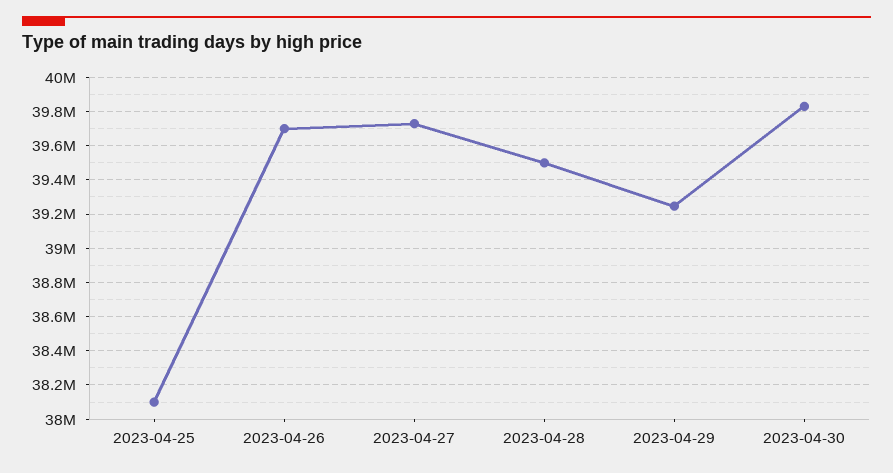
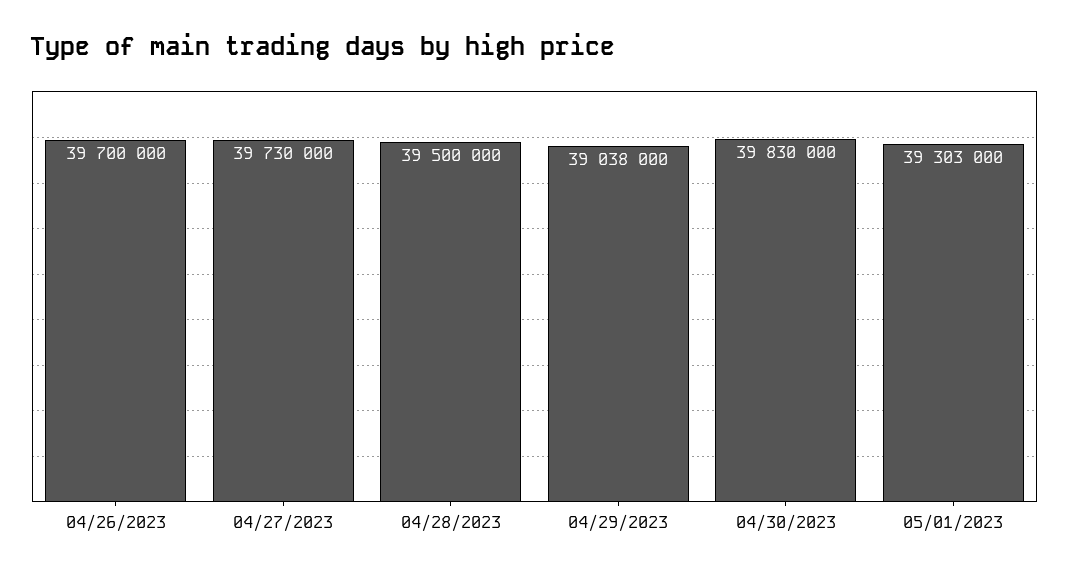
2023-04-25: 38100000 -> none
2023-04-29: 39250000 -> 39038000
05/01/2023: none -> 39303000

